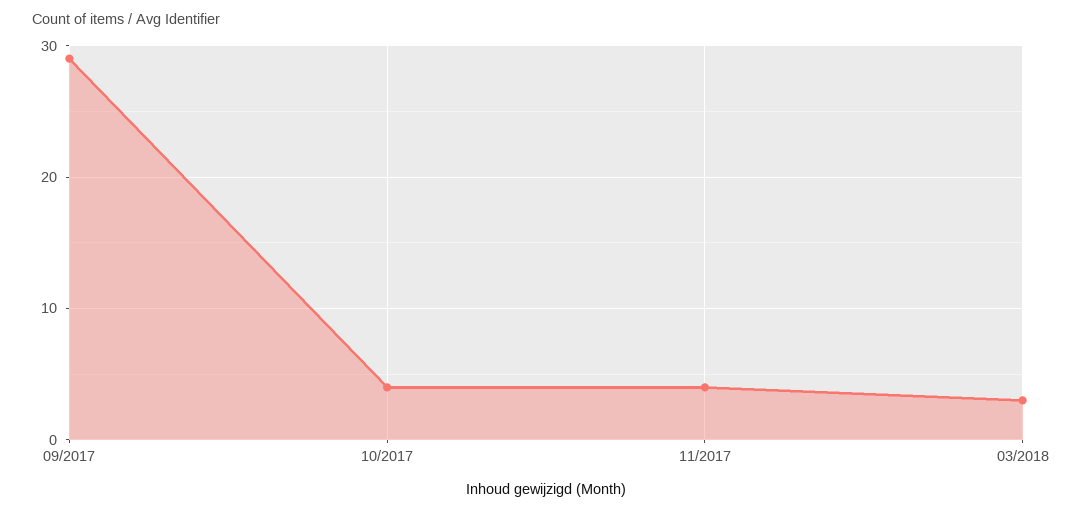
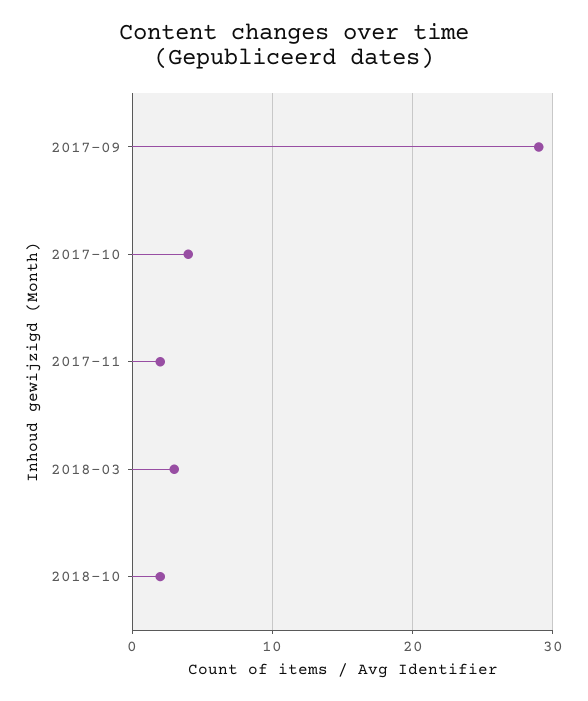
11/2017: 4 -> 2
2018-10: none -> 2

